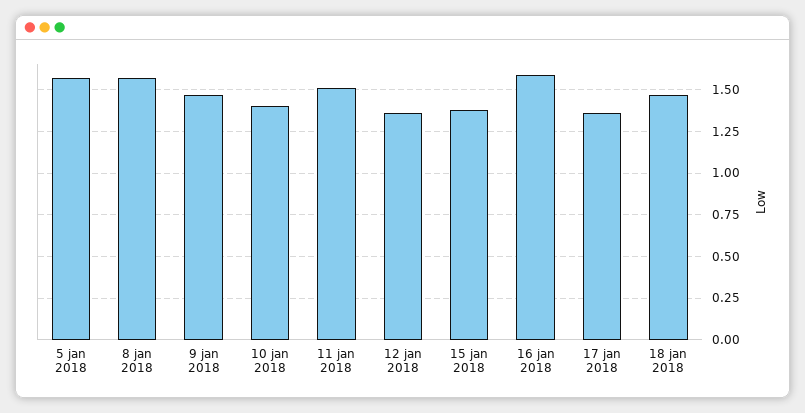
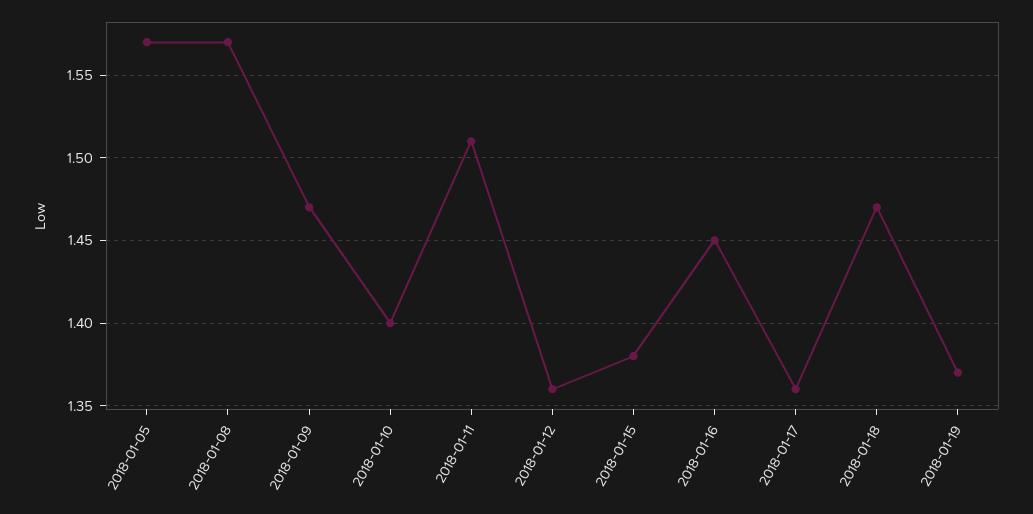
16 jan 2018: 1.6 -> 1.45
2018-01-19: none -> 1.37

